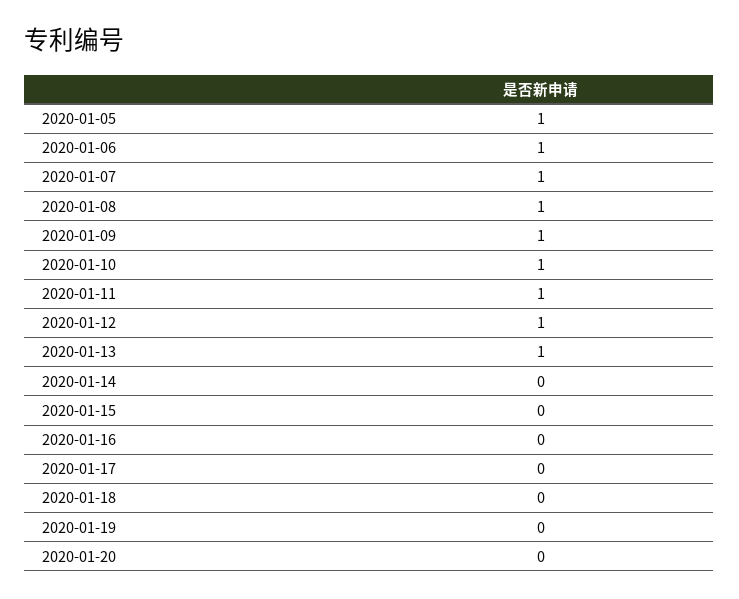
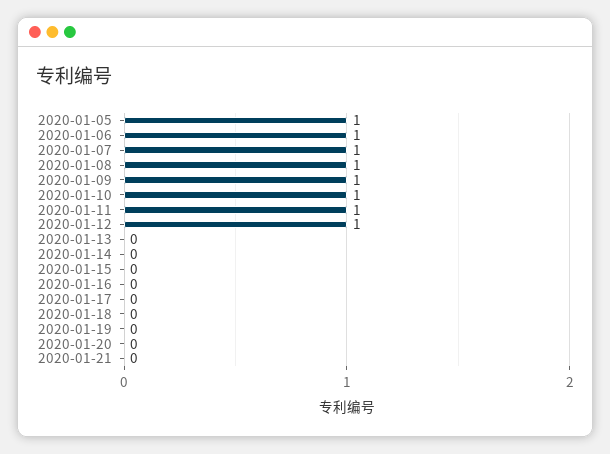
2020-01-13: 1 -> 0
2020-01-21: none -> 0

